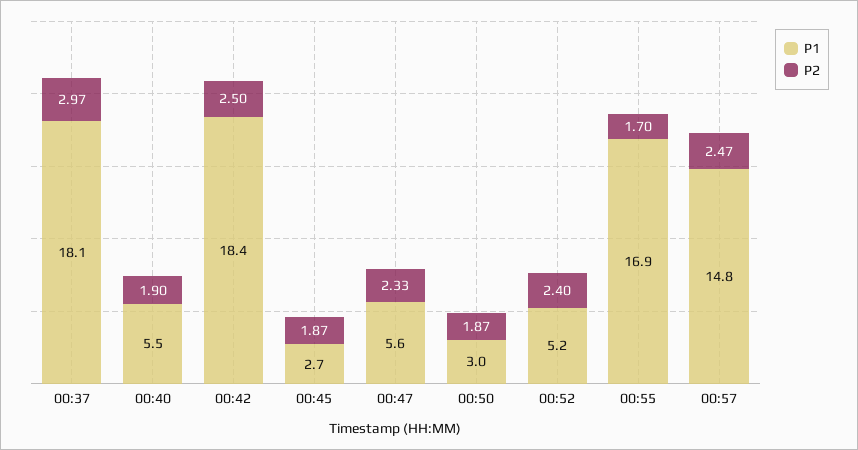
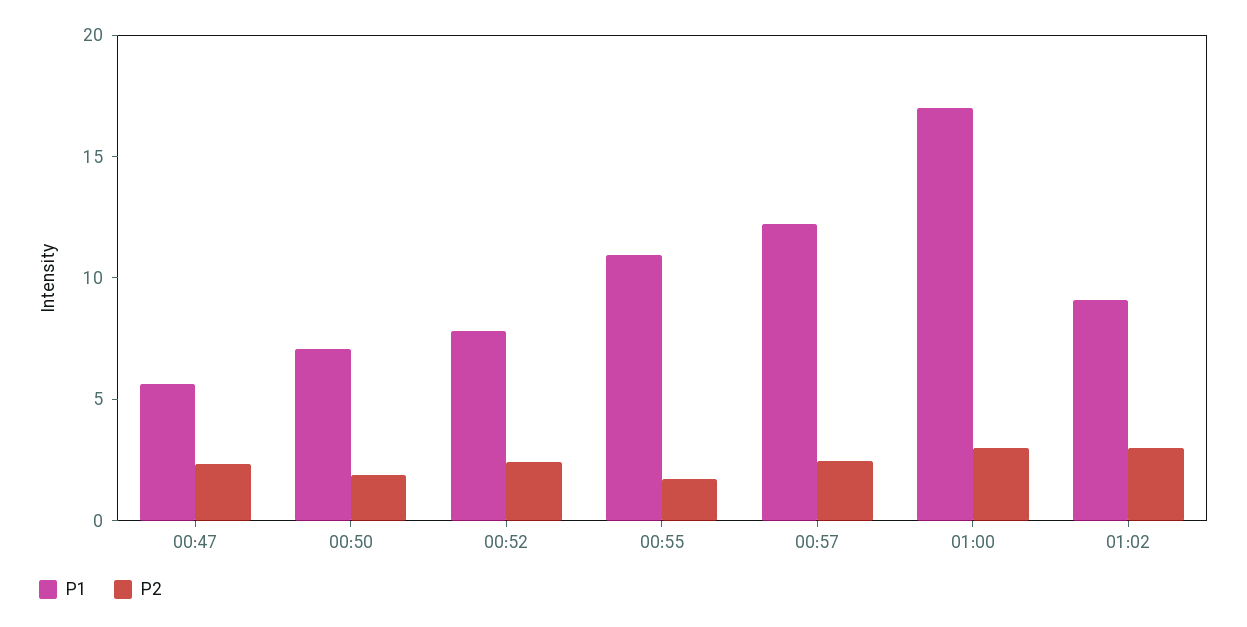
P1, 00:37: 18.1 -> none
P2, 00:37: 2.97 -> none
P1, 00:40: 5.5 -> none
P2, 00:40: 1.9 -> none
P1, 00:42: 18.4 -> none
P2, 00:42: 2.5 -> none
P1, 00:45: 2.7 -> none
P2, 00:45: 1.87 -> none
P1, 00:50: 3 -> 7
P1, 00:52: 5.2 -> 8
P1, 00:55: 16.9 -> 11
P1, 00:57: 14.8 -> 12
P1, 01:00: none -> 17
P2, 01:00: none -> 3
P1, 01:02: none -> 9
P2, 01:02: none -> 3

